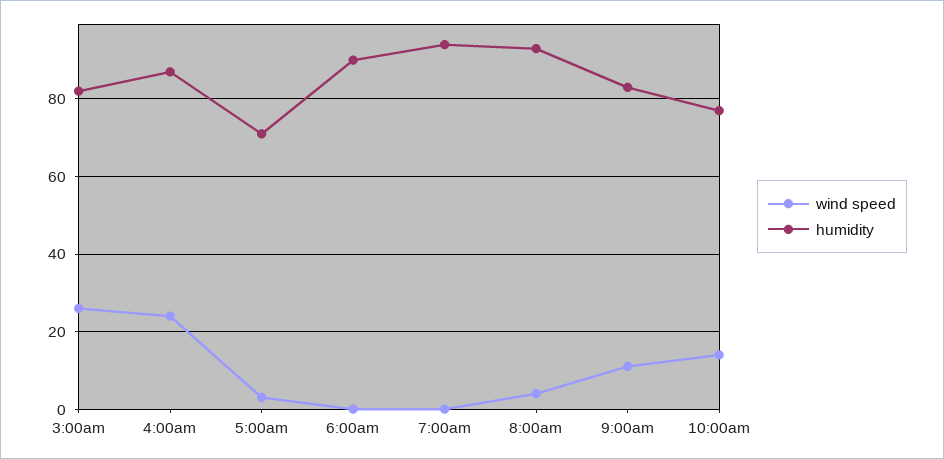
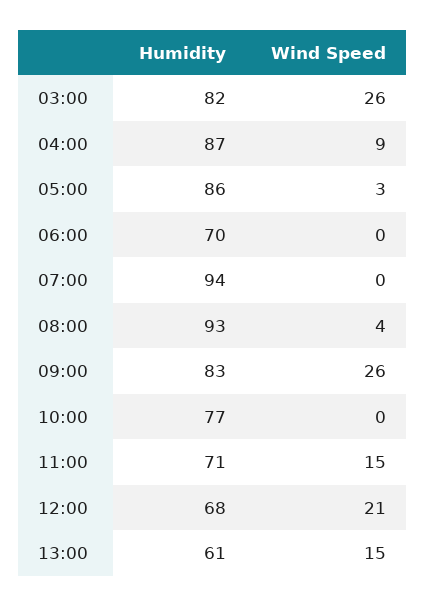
wind speed, 4:00am: 25 -> 9
humidity, 5:00am: 70 -> 86
humidity, 6:00am: 90 -> 70
wind speed, 9:00am: 10 -> 26
wind speed, 10:00am: 15 -> 0
humidity, 11:00: none -> 71
wind speed, 11:00: none -> 15
humidity, 12:00: none -> 68
wind speed, 12:00: none -> 21
humidity, 13:00: none -> 61
wind speed, 13:00: none -> 15

